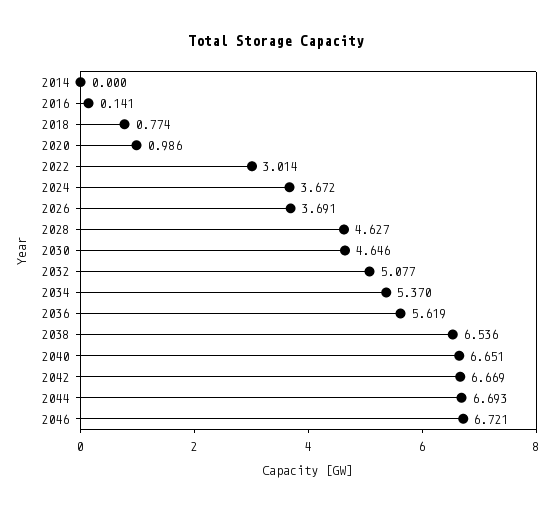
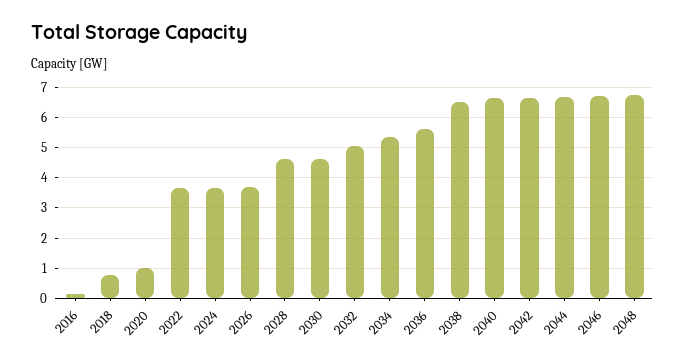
2014: 0 -> none
2022: 3.014 -> 3.6
2048: none -> 6.8

